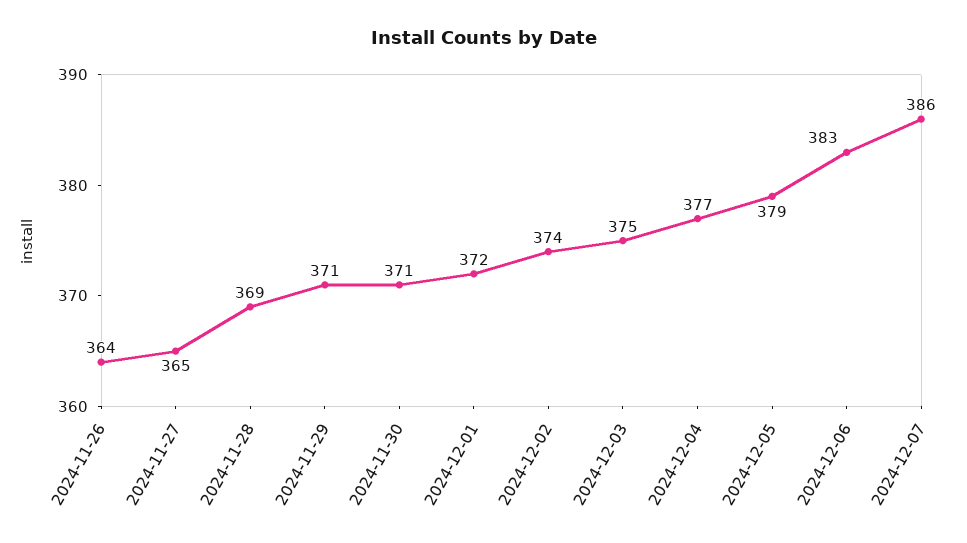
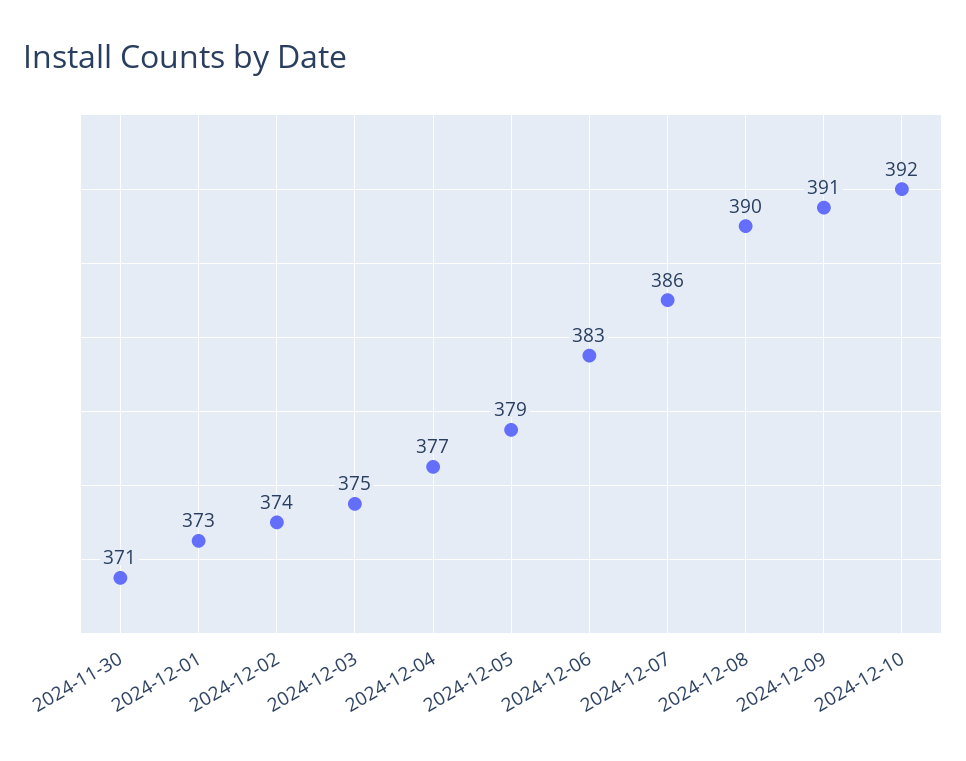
2024-11-26: 364 -> none
2024-11-27: 365 -> none
2024-11-28: 369 -> none
2024-11-29: 371 -> none
2024-12-01: 372 -> 373
2024-12-08: none -> 390
2024-12-09: none -> 391
2024-12-10: none -> 392

